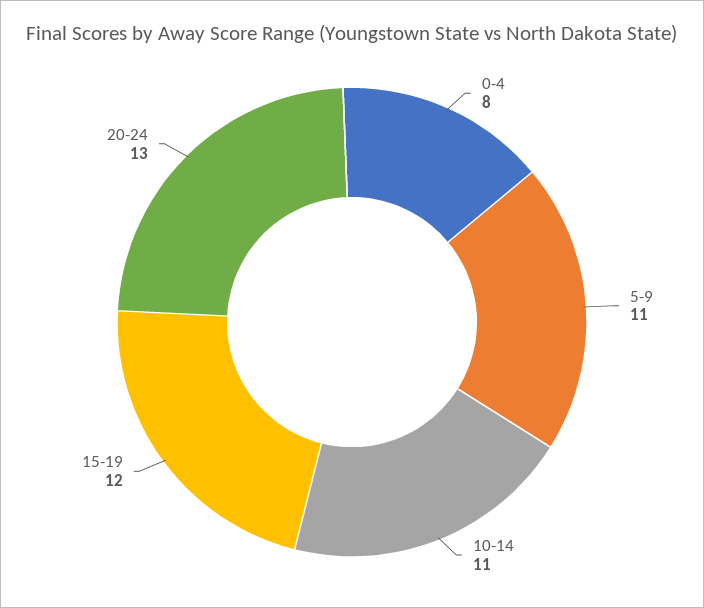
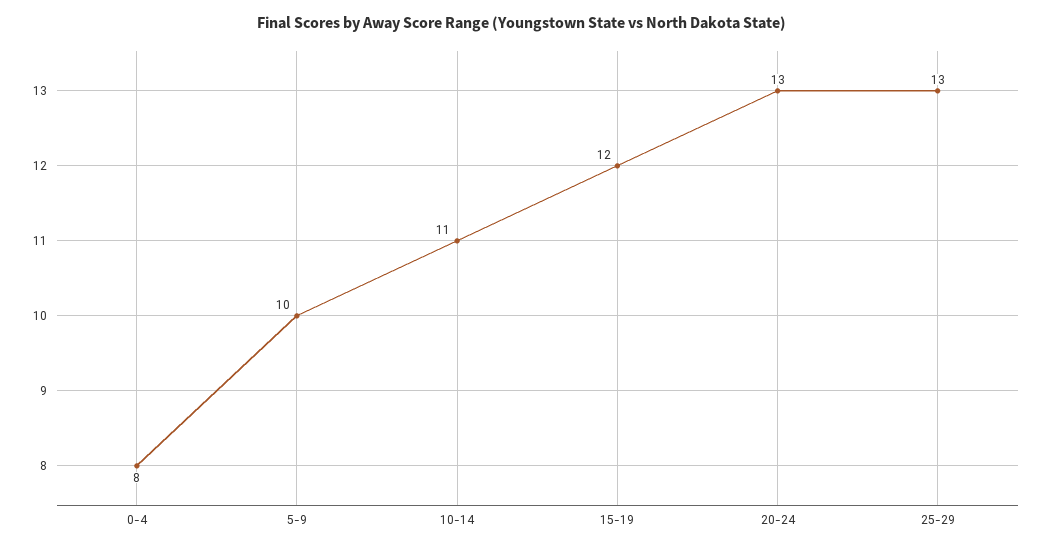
5-9: 11 -> 10
25-29: none -> 13

